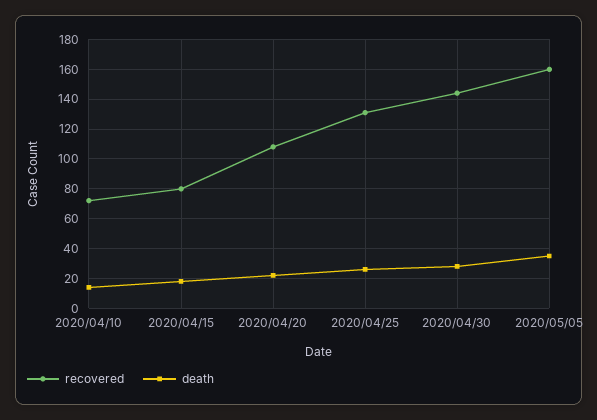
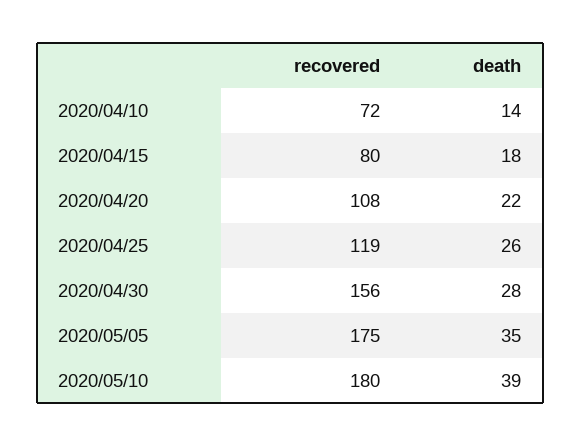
recovered, 2020/04/25: 130 -> 119
recovered, 2020/04/30: 145 -> 156
recovered, 2020/05/05: 160 -> 175
recovered, 2020/05/10: none -> 180
death, 2020/05/10: none -> 39

